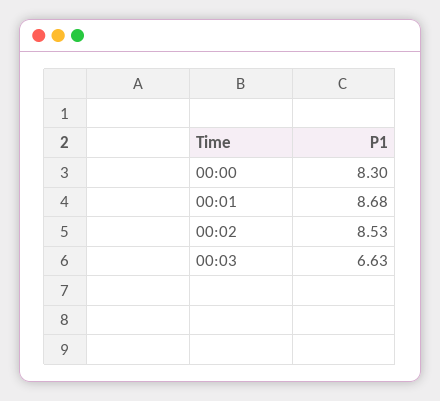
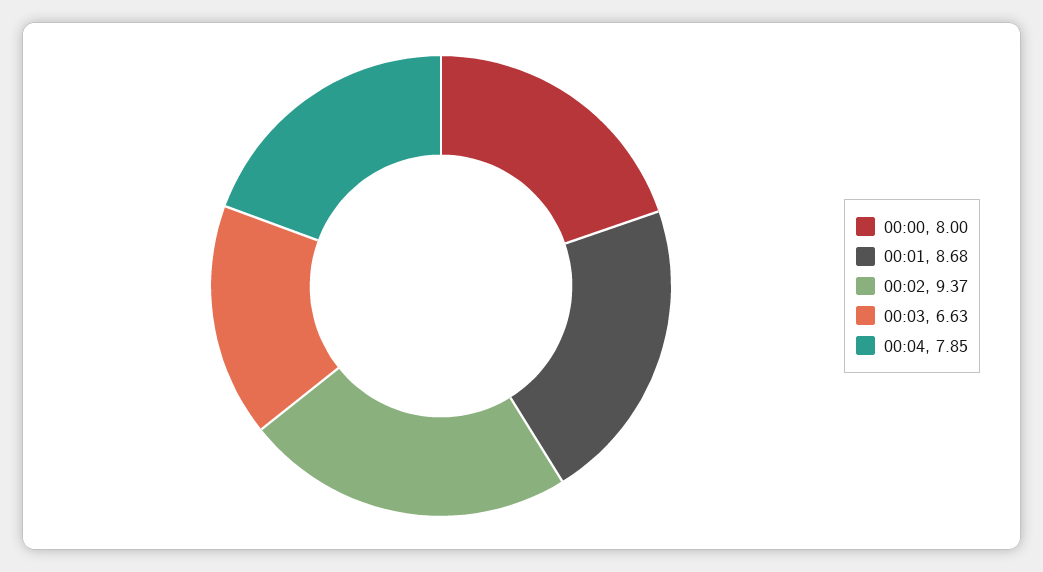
00:00: 8.3 -> 8
00:02: 8.53 -> 9.37
00:04: none -> 7.85

